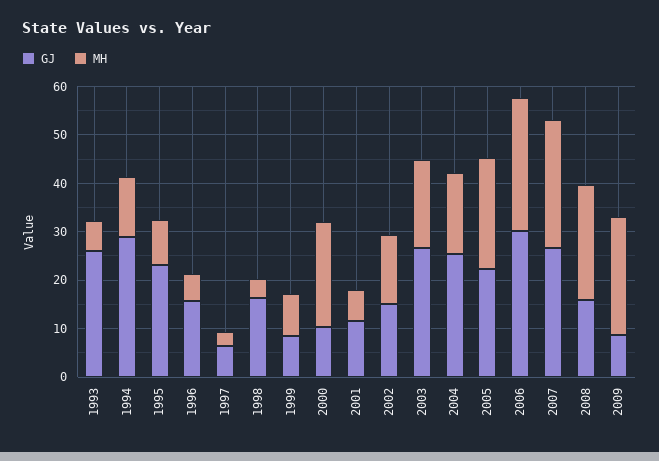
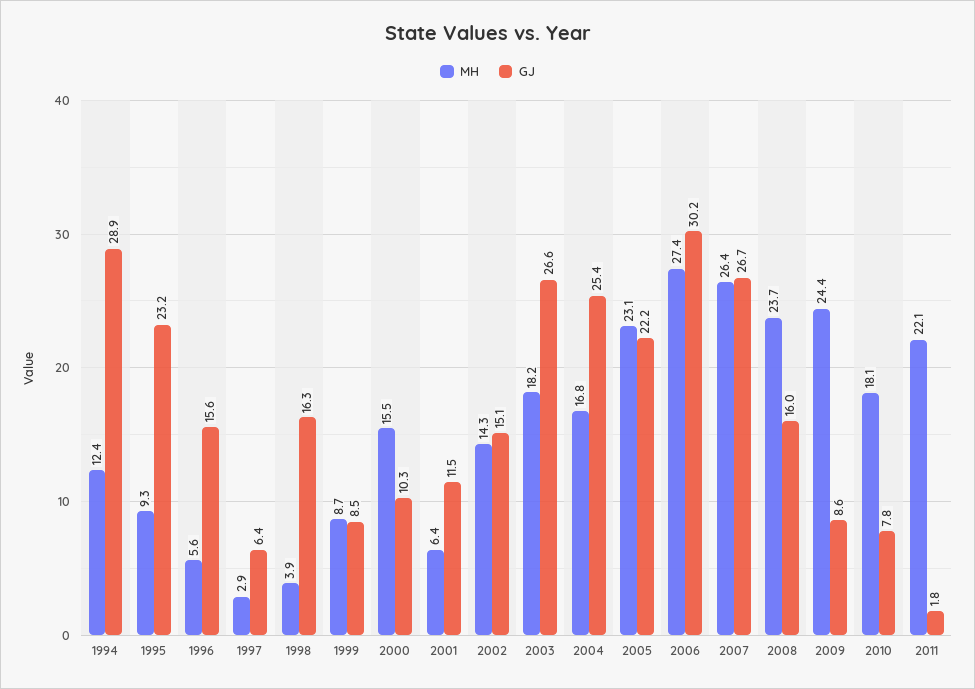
GJ, 1993: 26 -> none
MH, 1993: 6 -> none
MH, 2000: 22 -> 15.5
MH, 2010: none -> 18.1
GJ, 2010: none -> 7.8
MH, 2011: none -> 22.1
GJ, 2011: none -> 1.8

